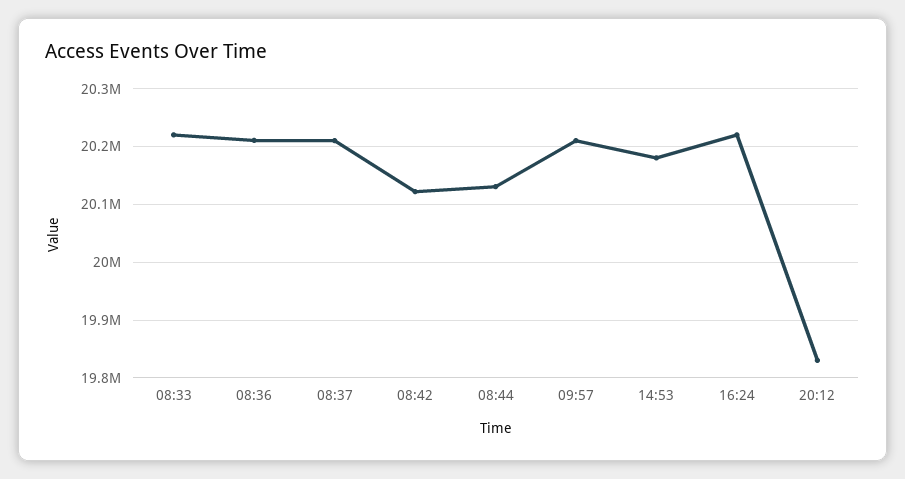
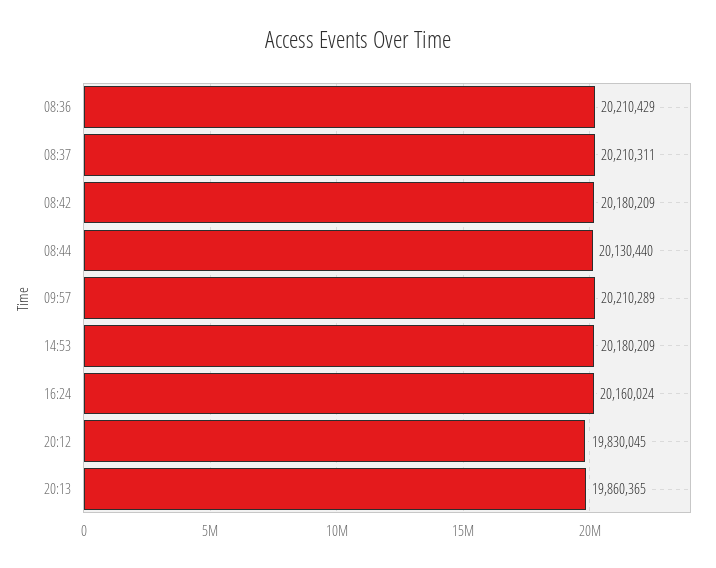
08:33: 20220000 -> none
08:42: 20120000 -> 20180209
16:24: 20220000 -> 20160024
20:13: none -> 19860365

